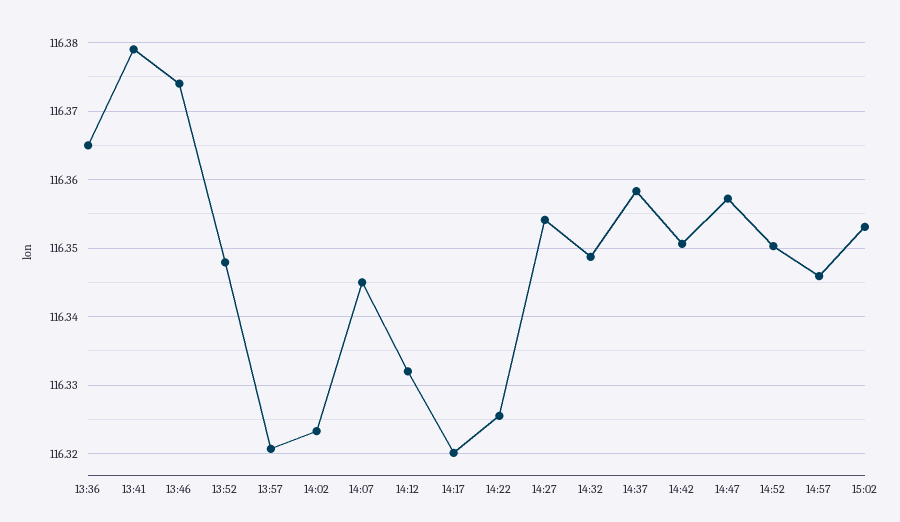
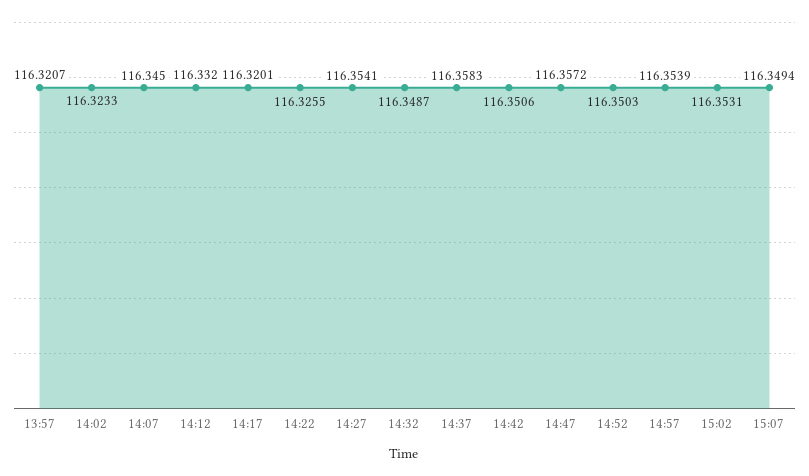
13:36: 116.365 -> none
13:41: 116.379 -> none
13:46: 116.374 -> none
13:52: 116.348 -> none
14:57: 116.346 -> 116.3539
15:07: none -> 116.3494

